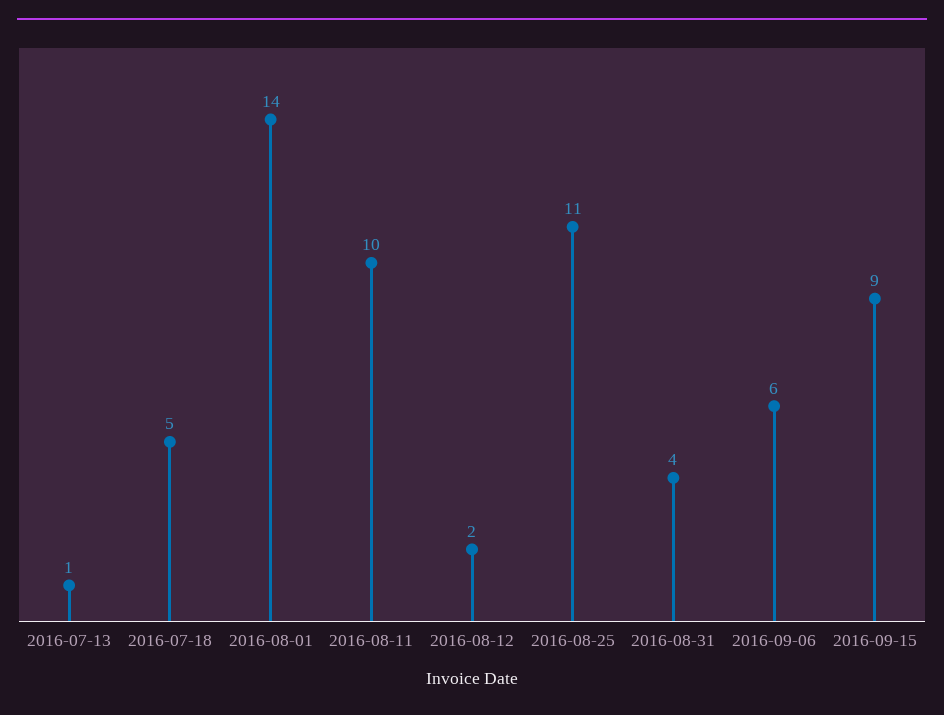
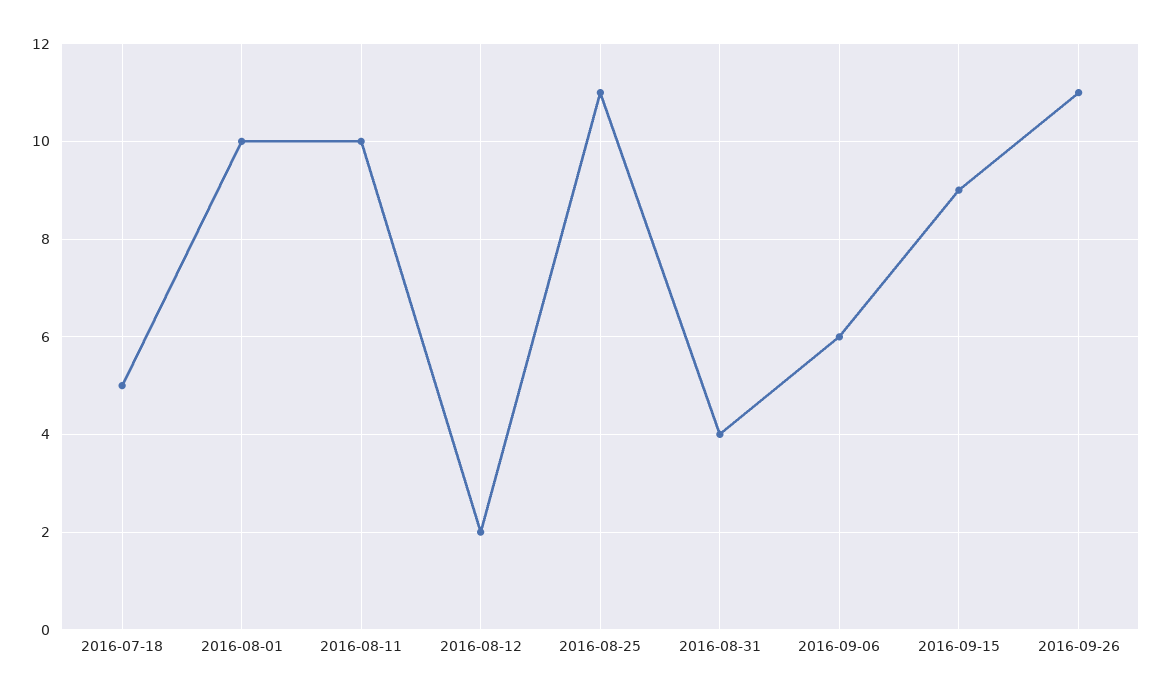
2016-07-13: 1 -> none
2016-08-01: 14 -> 10
2016-09-26: none -> 11

